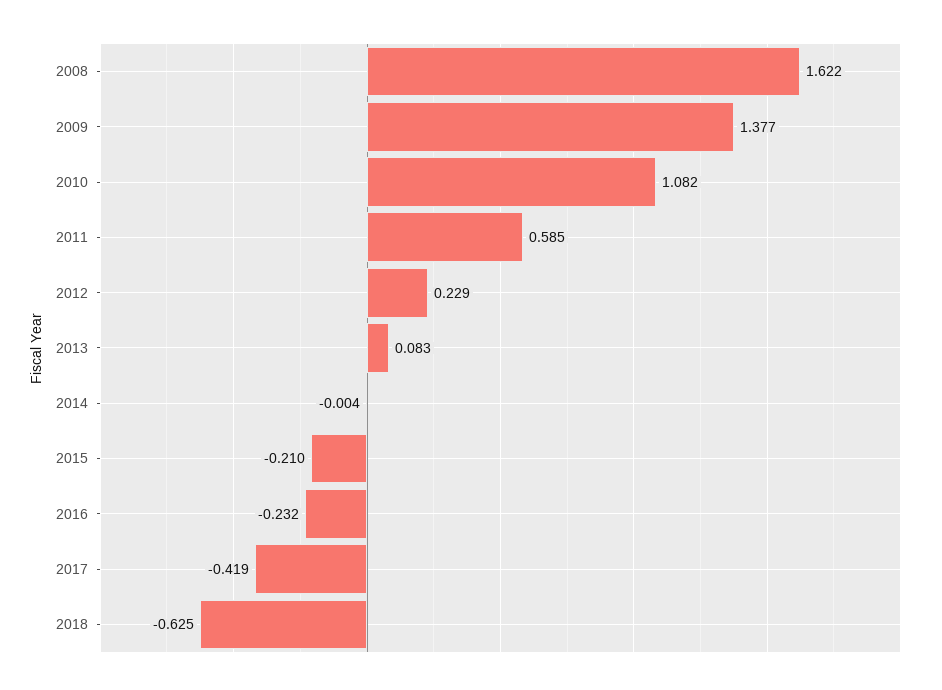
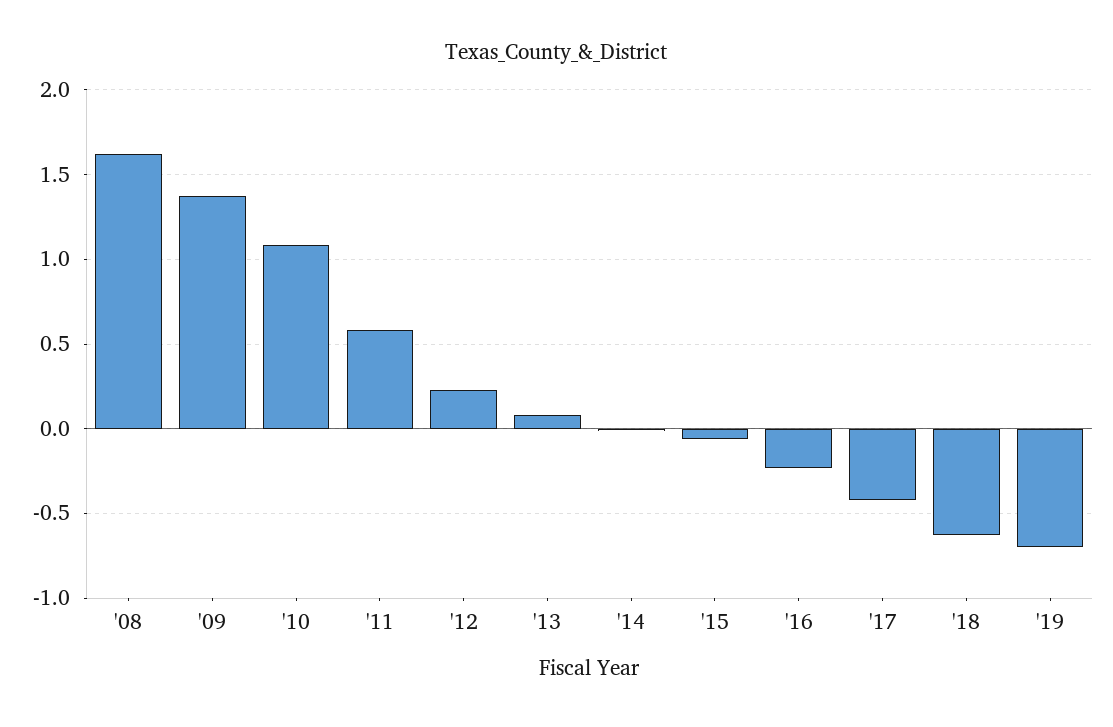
2015: -0.21 -> -0.05
'19: none -> -0.7

